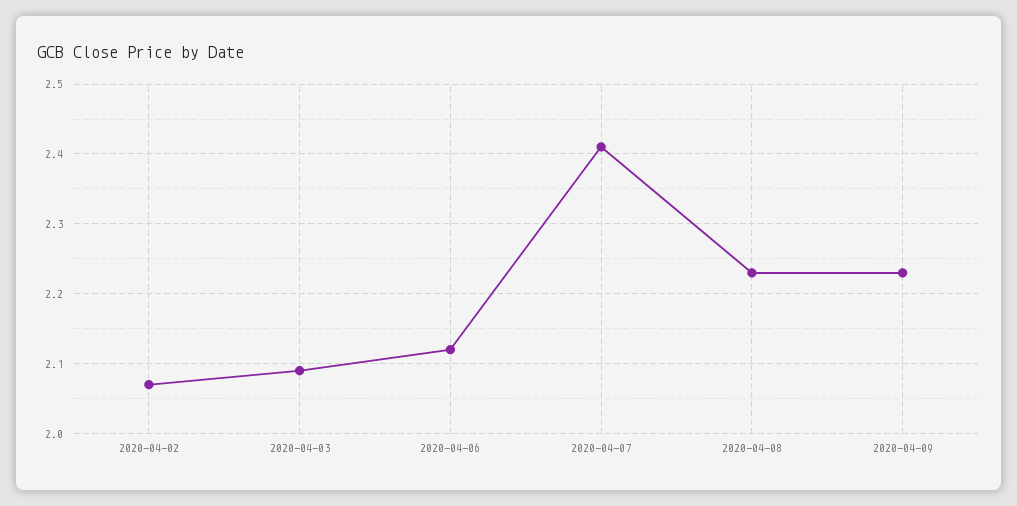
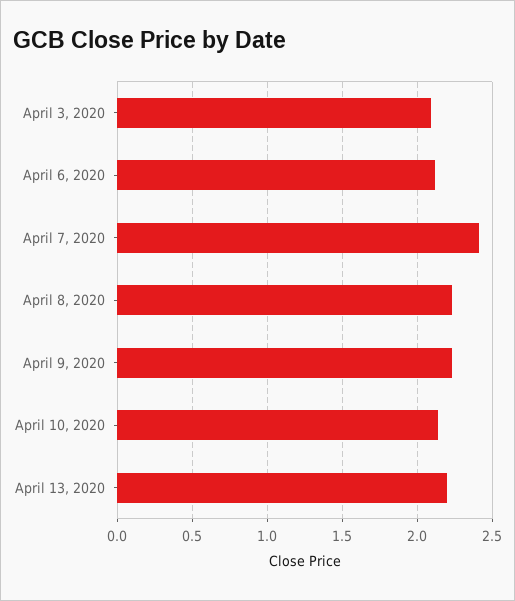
2020-04-02: 2.07 -> none
April 10, 2020: none -> 2.15
April 13, 2020: none -> 2.2

